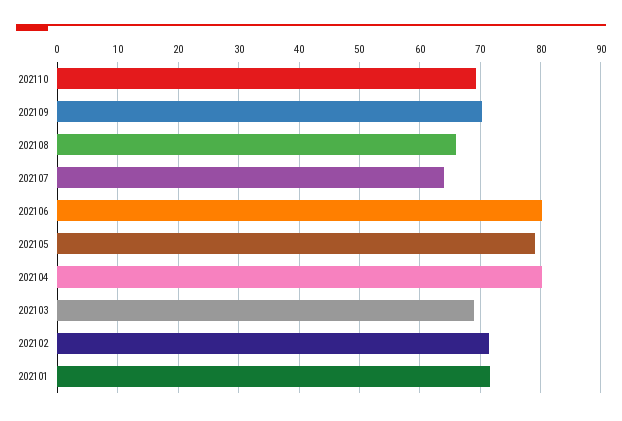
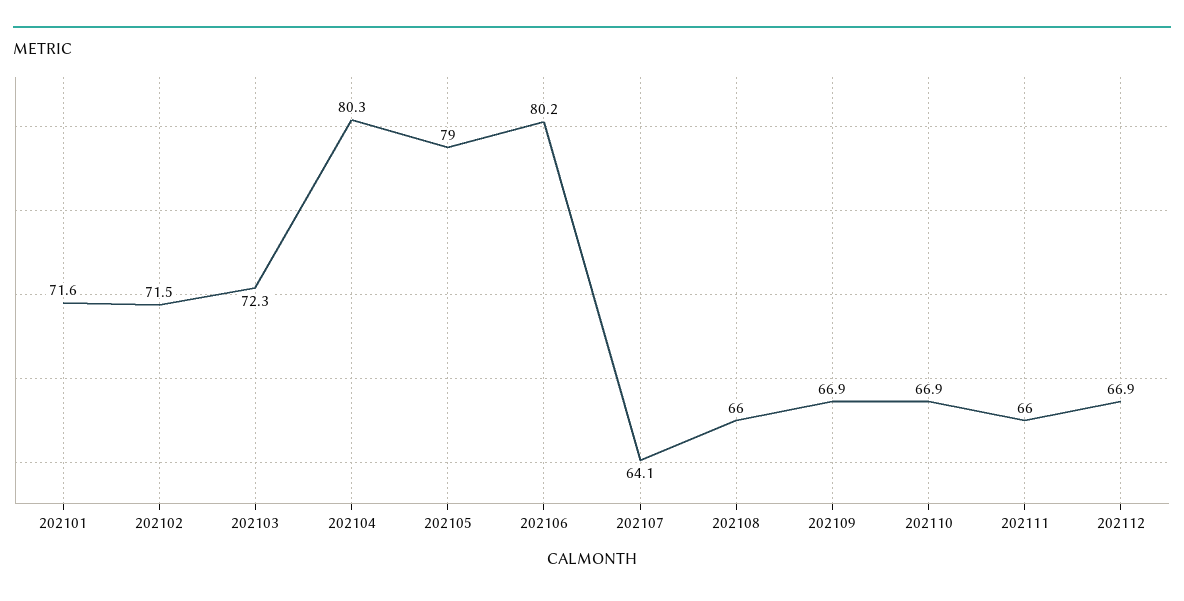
202110: 69 -> 66.9
202109: 70 -> 66.9
202103: 69 -> 72.3
202111: none -> 66
202112: none -> 66.9

